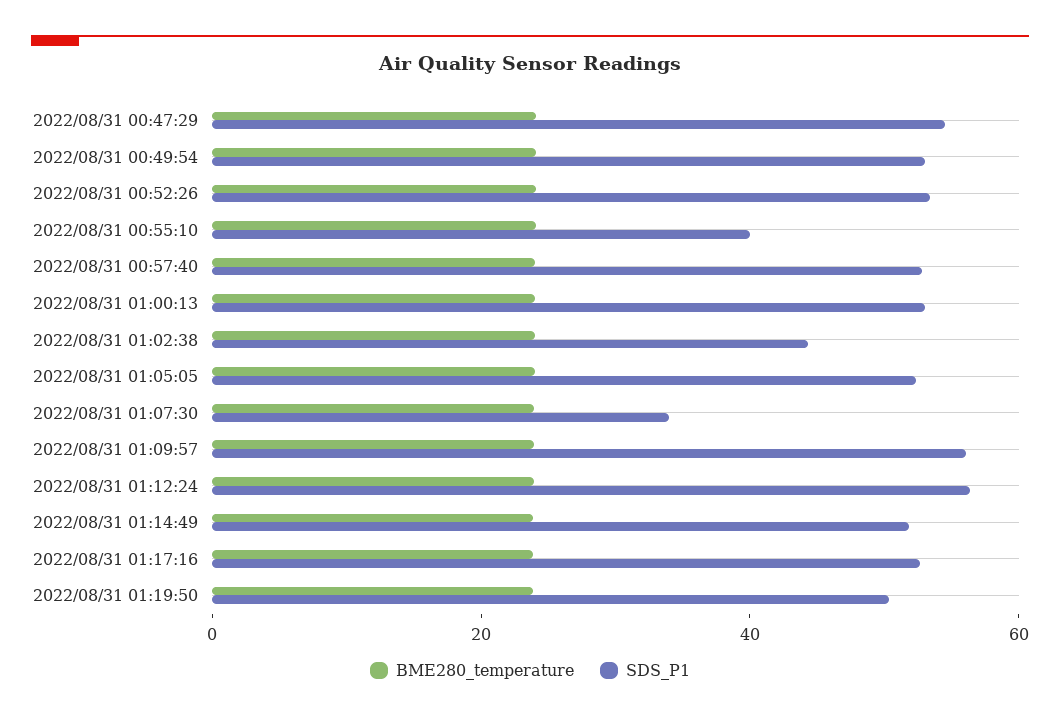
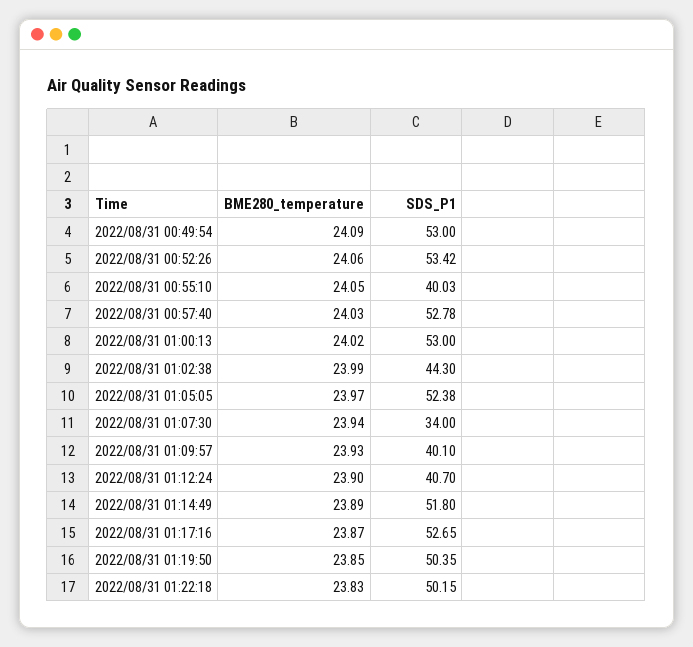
BME280_temperature, 2022/08/31 00:47:29: 25 -> none
SDS_P1, 2022/08/31 00:47:29: 55 -> none
SDS_P1, 2022/08/31 01:09:57: 55 -> 40.1
SDS_P1, 2022/08/31 01:12:24: 55 -> 40.7
BME280_temperature, 2022/08/31 01:22:18: none -> 23.83
SDS_P1, 2022/08/31 01:22:18: none -> 50.15

